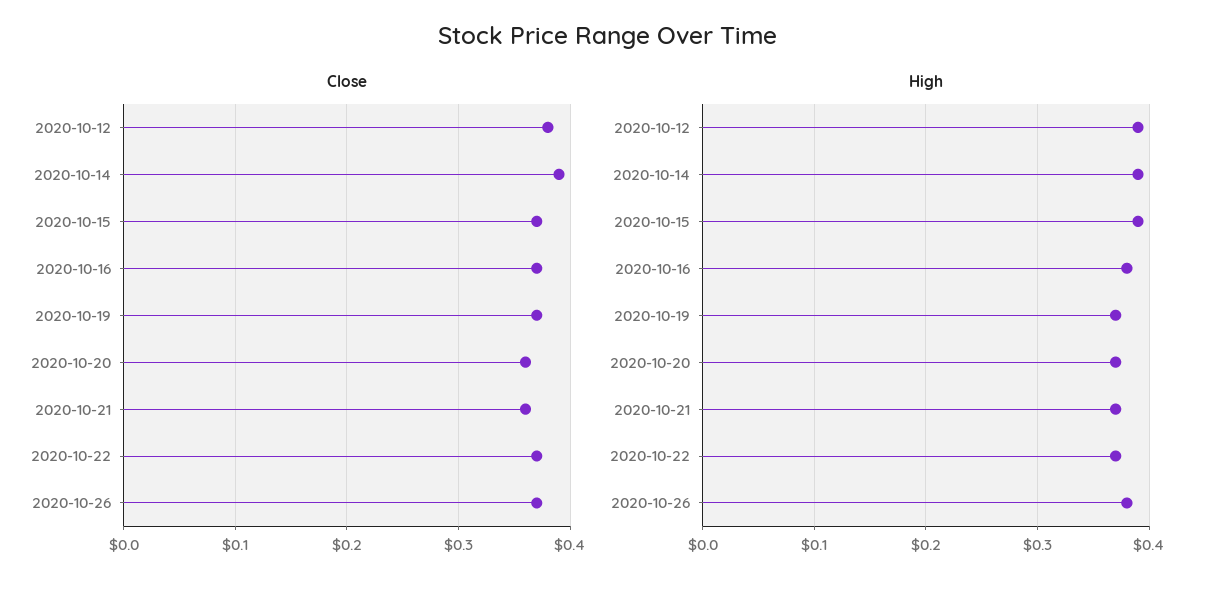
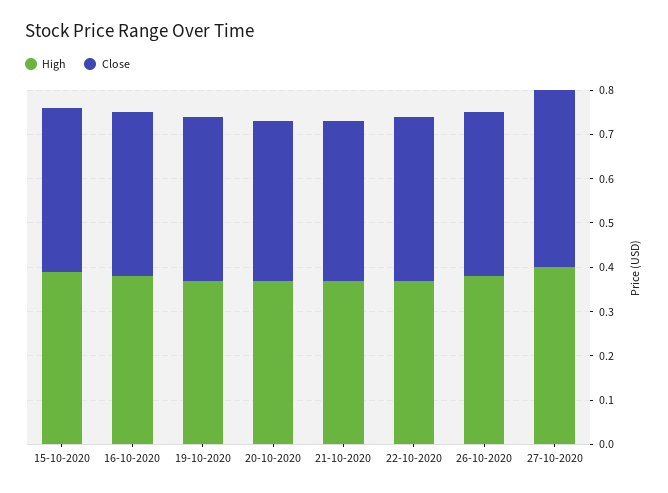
Close, 2020-10-12: 0.38 -> none
Close, 2020-10-14: 0.39 -> none
High, 2020-10-12: 0.39 -> none
High, 2020-10-14: 0.39 -> none
High, 27-10-2020: none -> 0.4
Close, 27-10-2020: none -> 0.4

